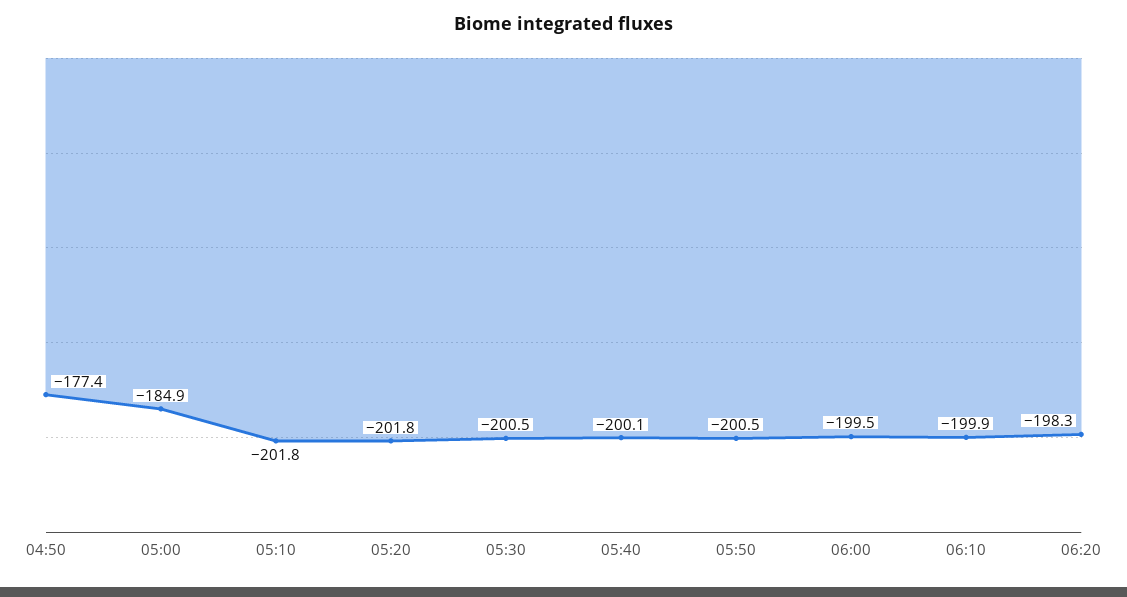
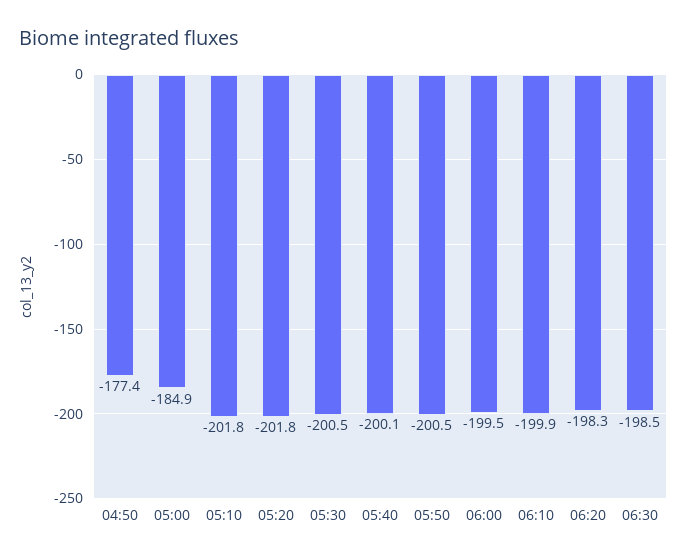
06:30: none -> -198.5

